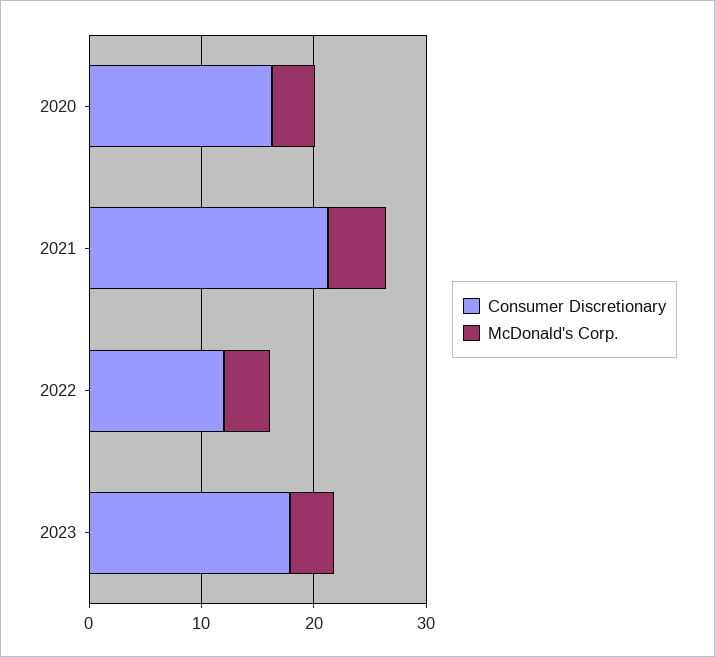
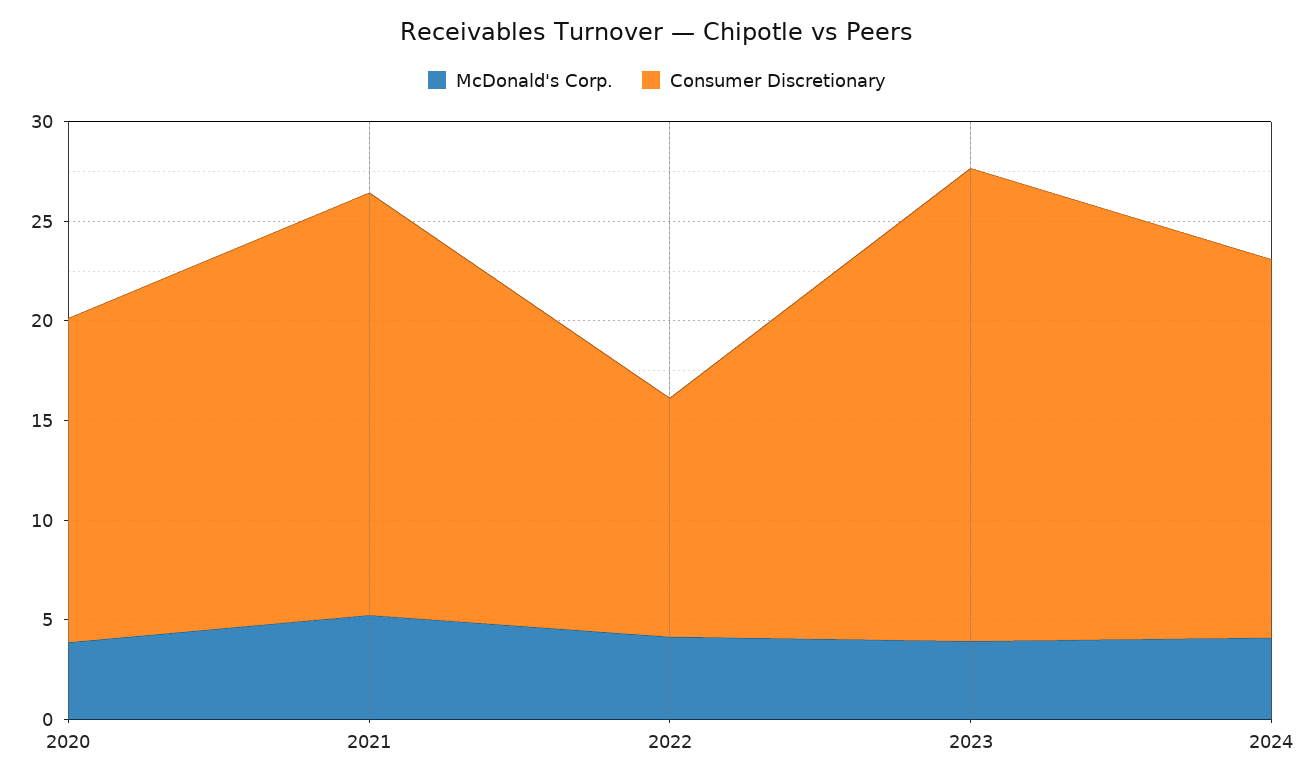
Consumer Discretionary, 2023: 18 -> 24
McDonald's Corp., 2024: none -> 4
Consumer Discretionary, 2024: none -> 19

